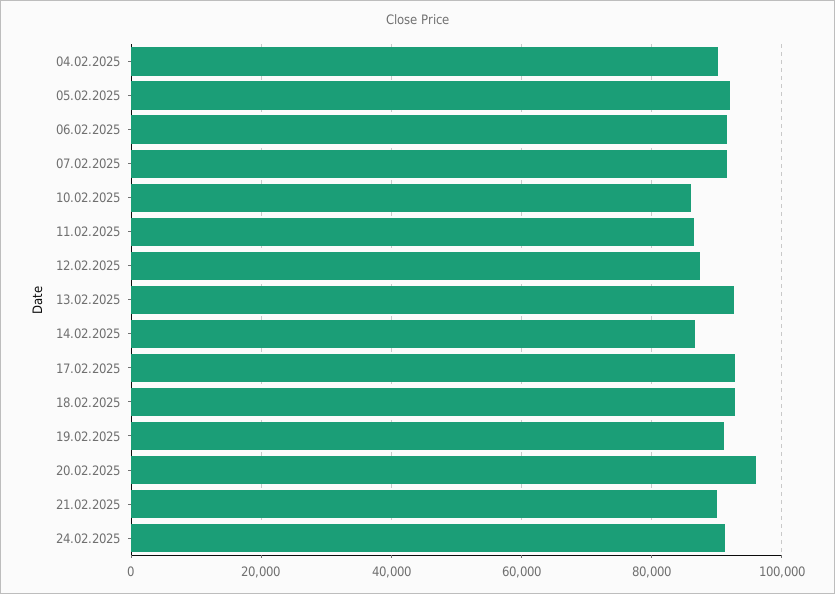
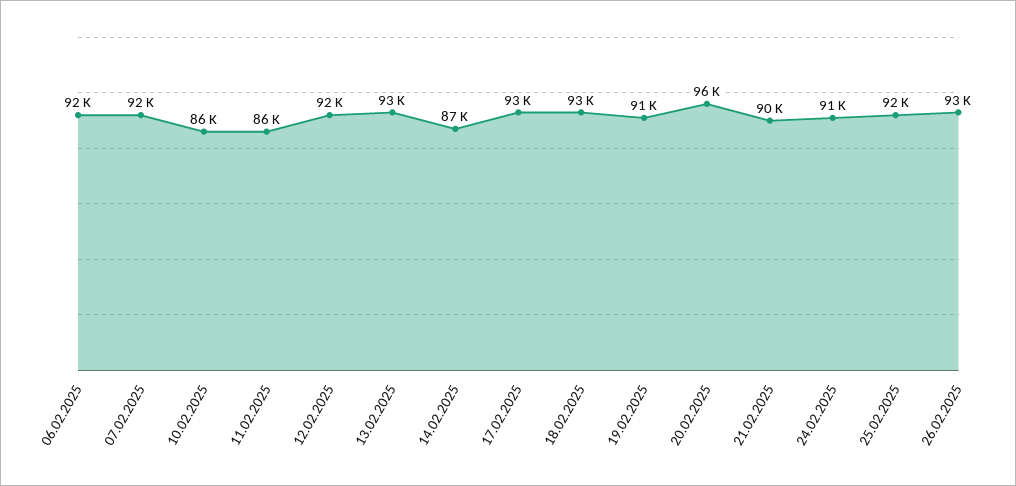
04.02.2025: 90000 -> none
05.02.2025: 92000 -> none
12.02.2025: 88000 -> 92000
25.02.2025: none -> 92000
26.02.2025: none -> 93000

